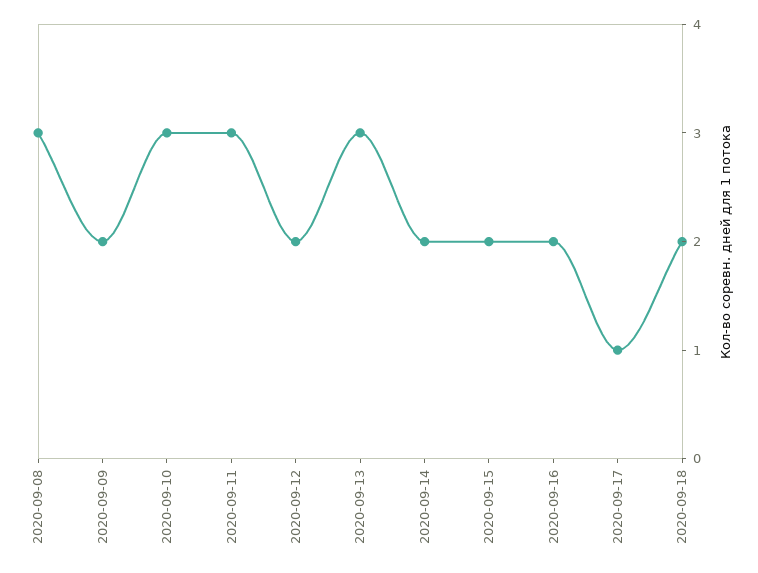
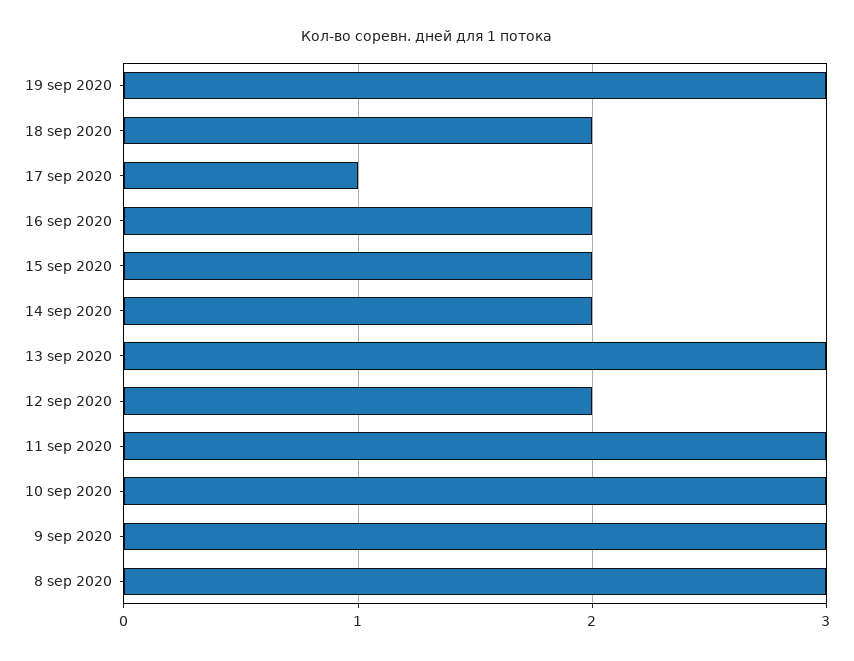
2020-09-09: 2 -> 3
19 sep 2020: none -> 3

